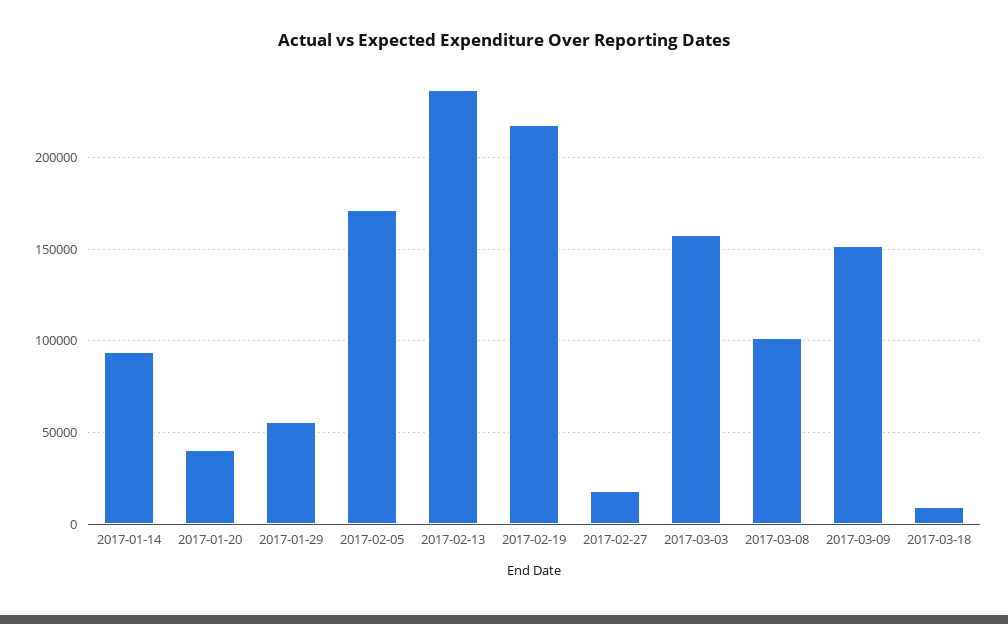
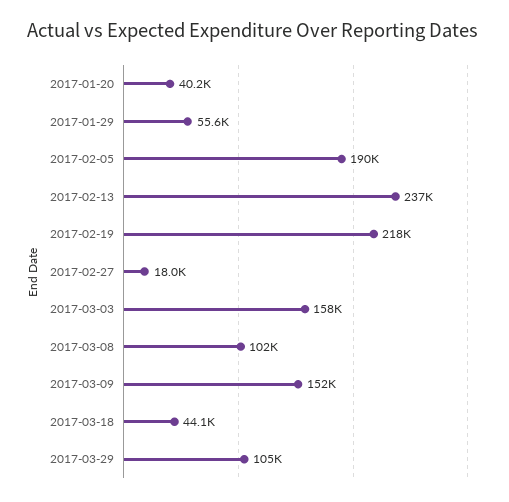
2017-01-14: 95000 -> none
2017-02-05: 170000 -> 190000
2017-03-18: 10000 -> 44100
2017-03-29: none -> 105000

